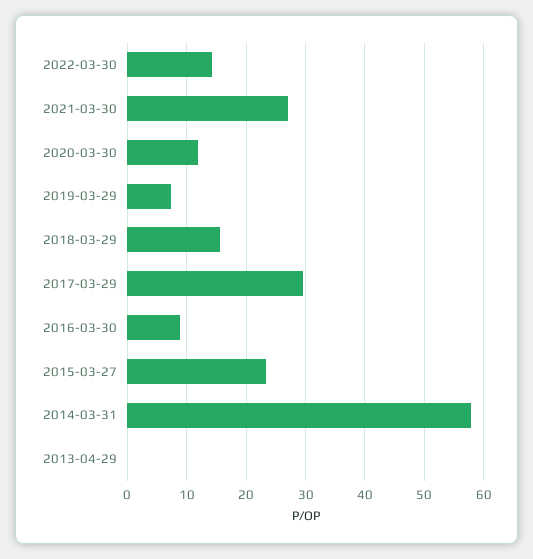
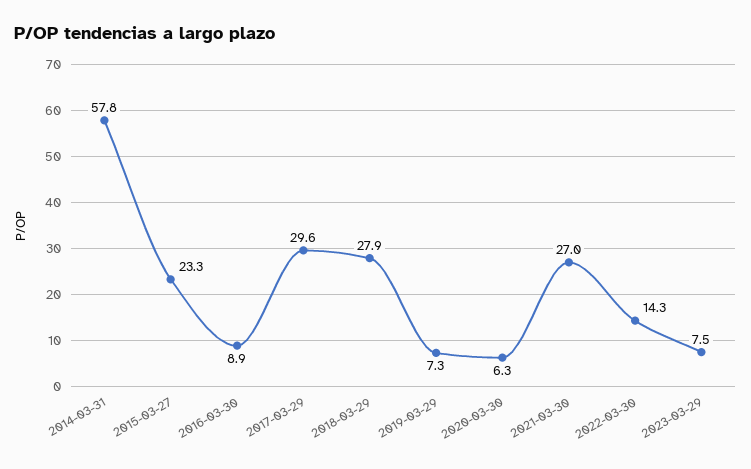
2020-03-30: 12 -> 6.3
2018-03-29: 16 -> 27.9
2013-04-29: 0 -> none
2023-03-29: none -> 7.5

